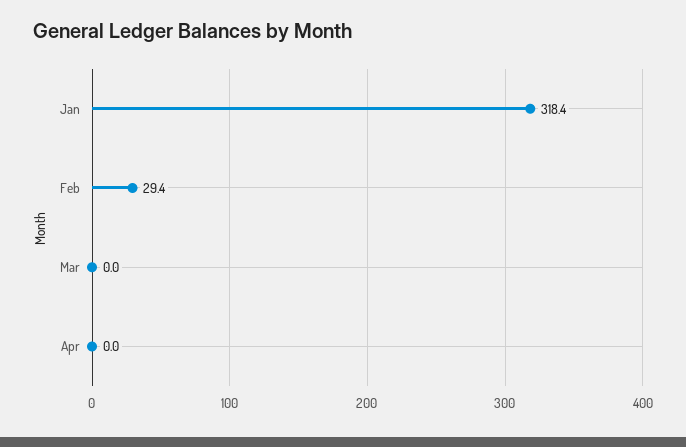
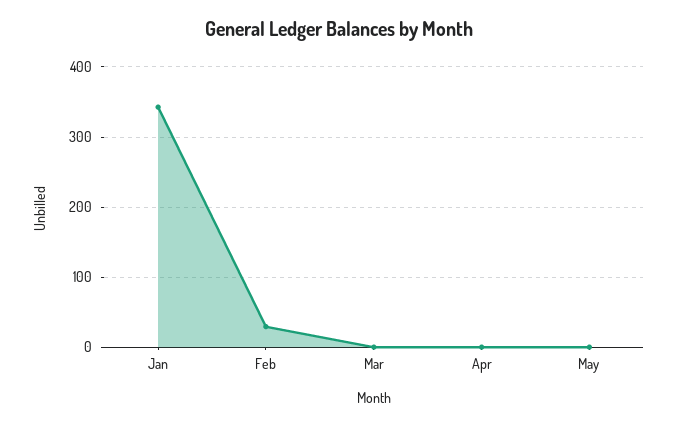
Jan: 318.4 -> 340
May: none -> 0

